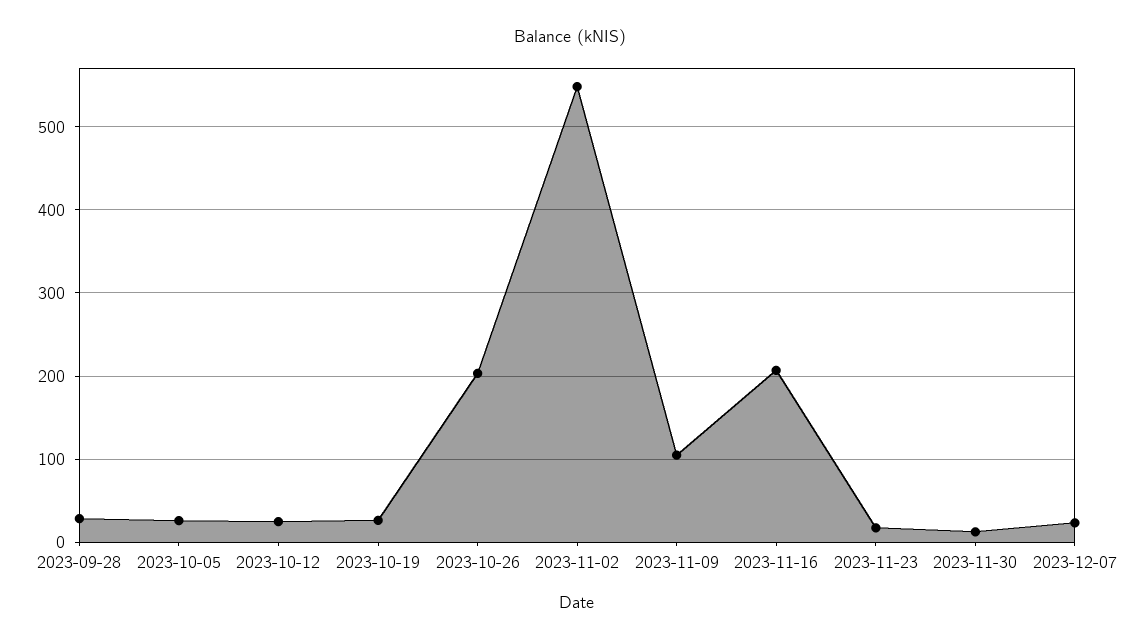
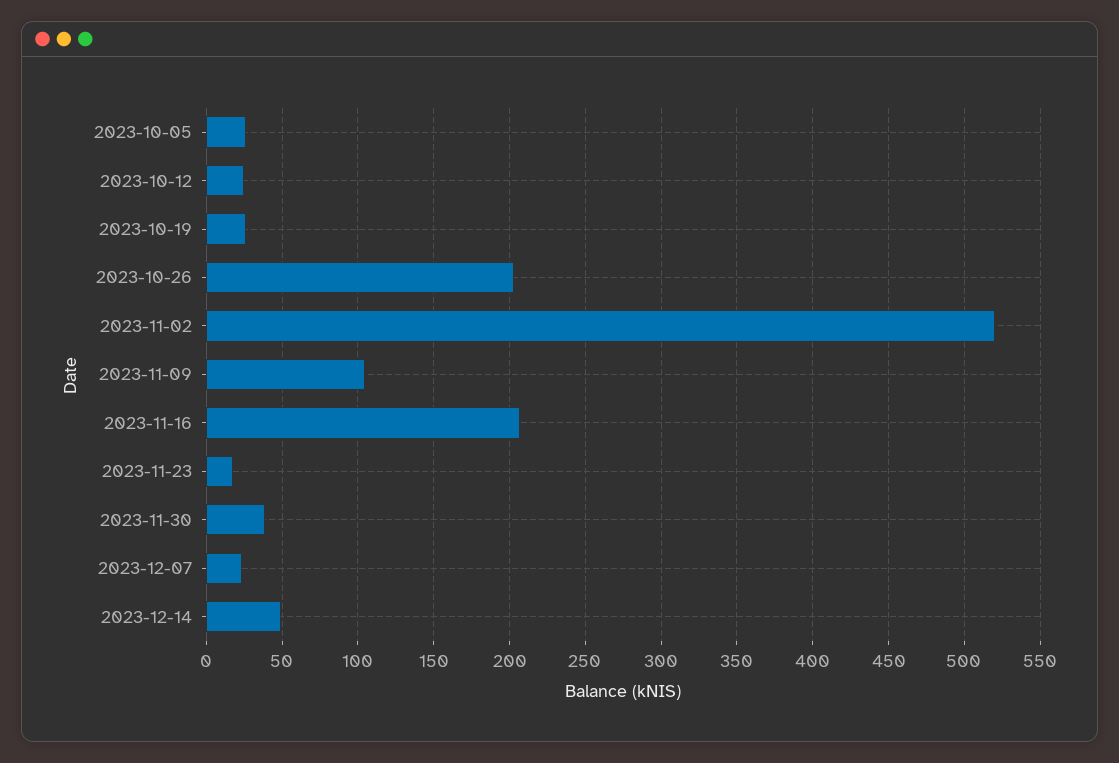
2023-09-28: 30 -> none
2023-11-02: 550 -> 520
2023-11-30: 10 -> 40
2023-12-14: none -> 50

